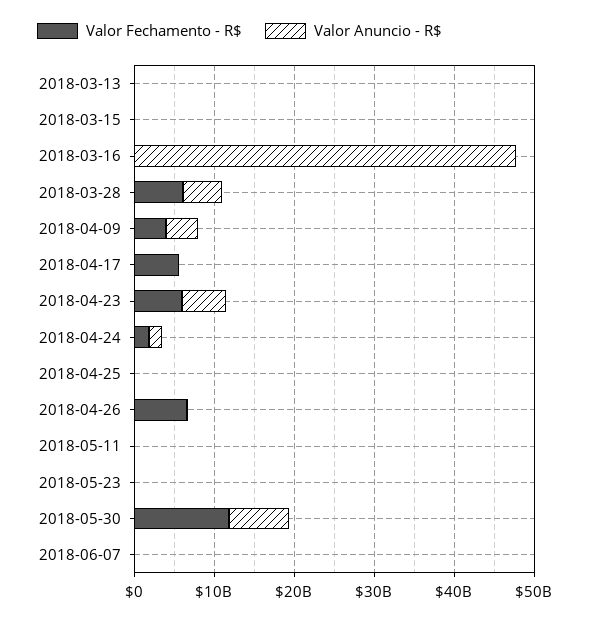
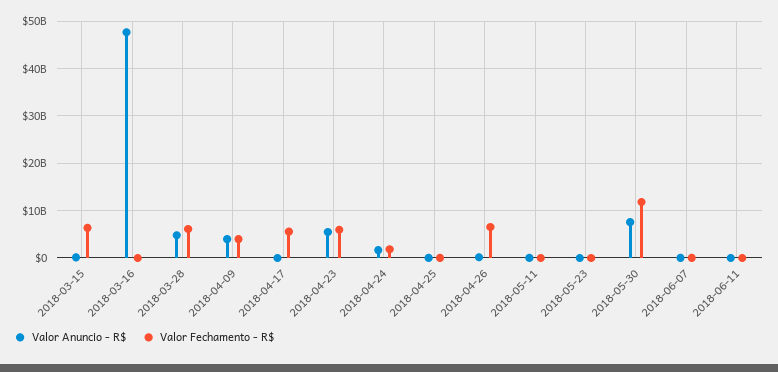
Valor Fechamento - R$, 2018-03-13: 0 -> none
Valor Anuncio - R$, 2018-03-13: 0 -> none
Valor Fechamento - R$, 2018-03-15: 0 -> 6000000000
Valor Anuncio - R$, 2018-06-11: none -> 0
Valor Fechamento - R$, 2018-06-11: none -> 0

